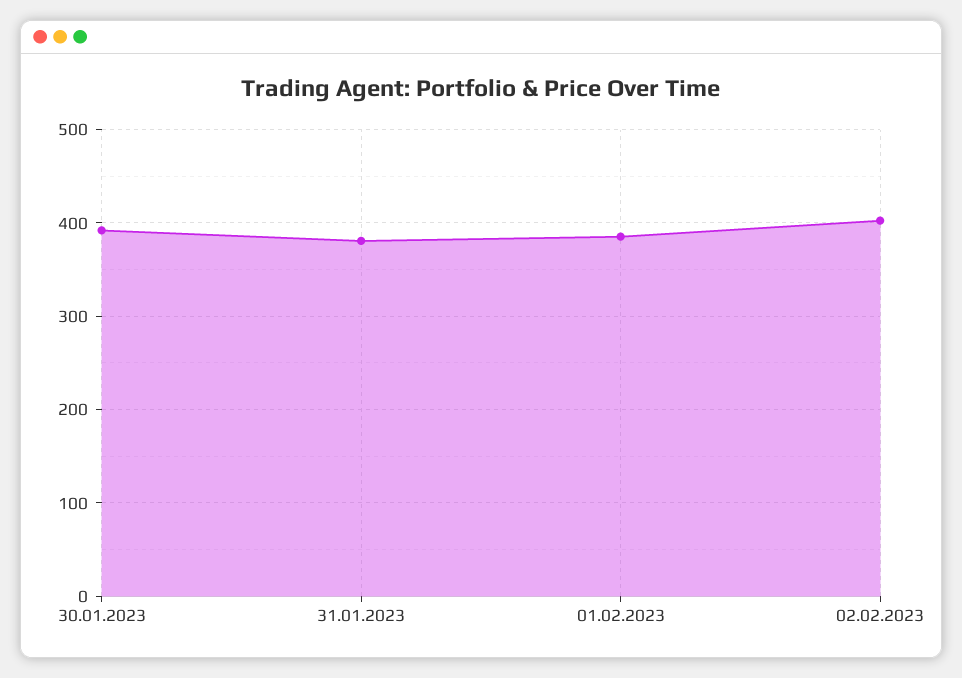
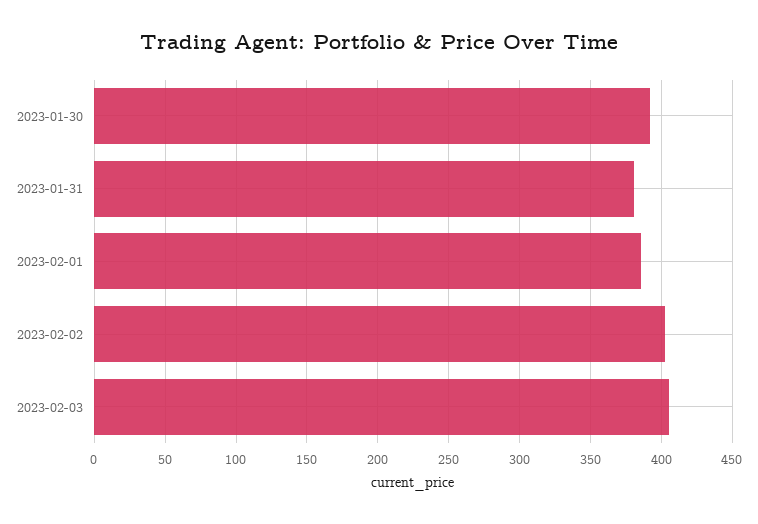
2023-02-03: none -> 405

